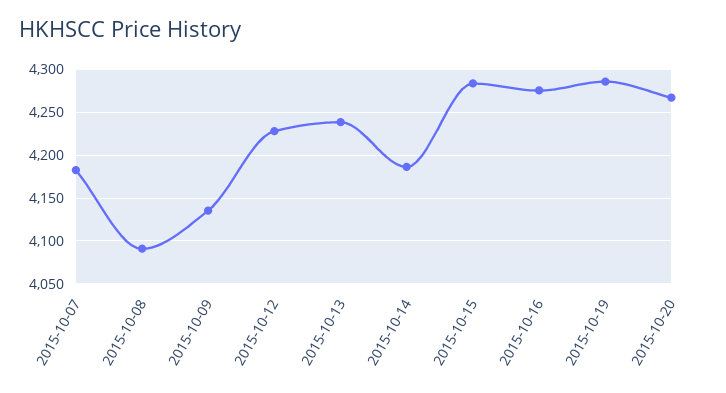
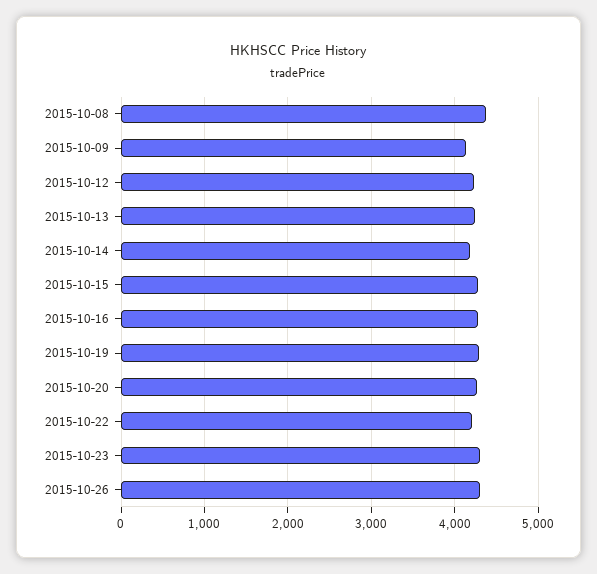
2015-10-07: 4180 -> none
2015-10-08: 4090 -> 4400
2015-10-22: none -> 4200
2015-10-23: none -> 4300
2015-10-26: none -> 4300

